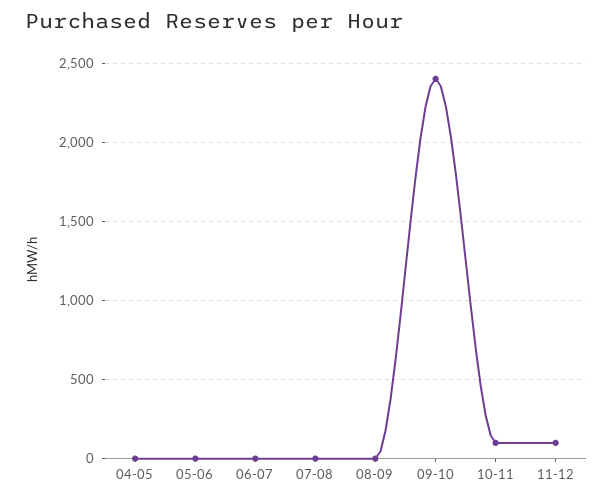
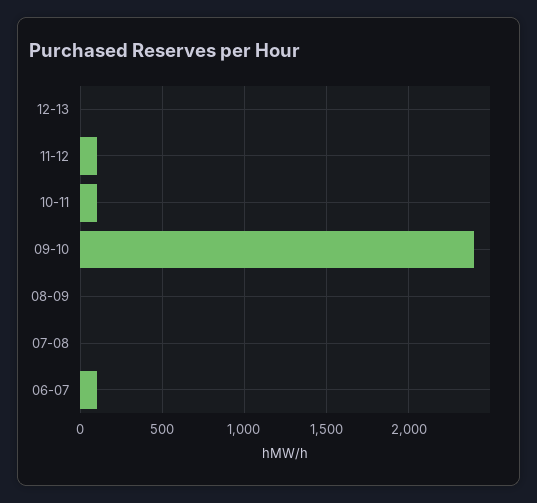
04-05: 0 -> none
05-06: 0 -> none
06-07: 0 -> 100
12-13: none -> 0

